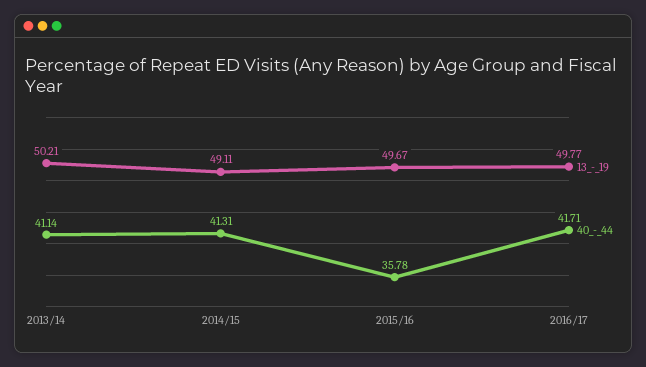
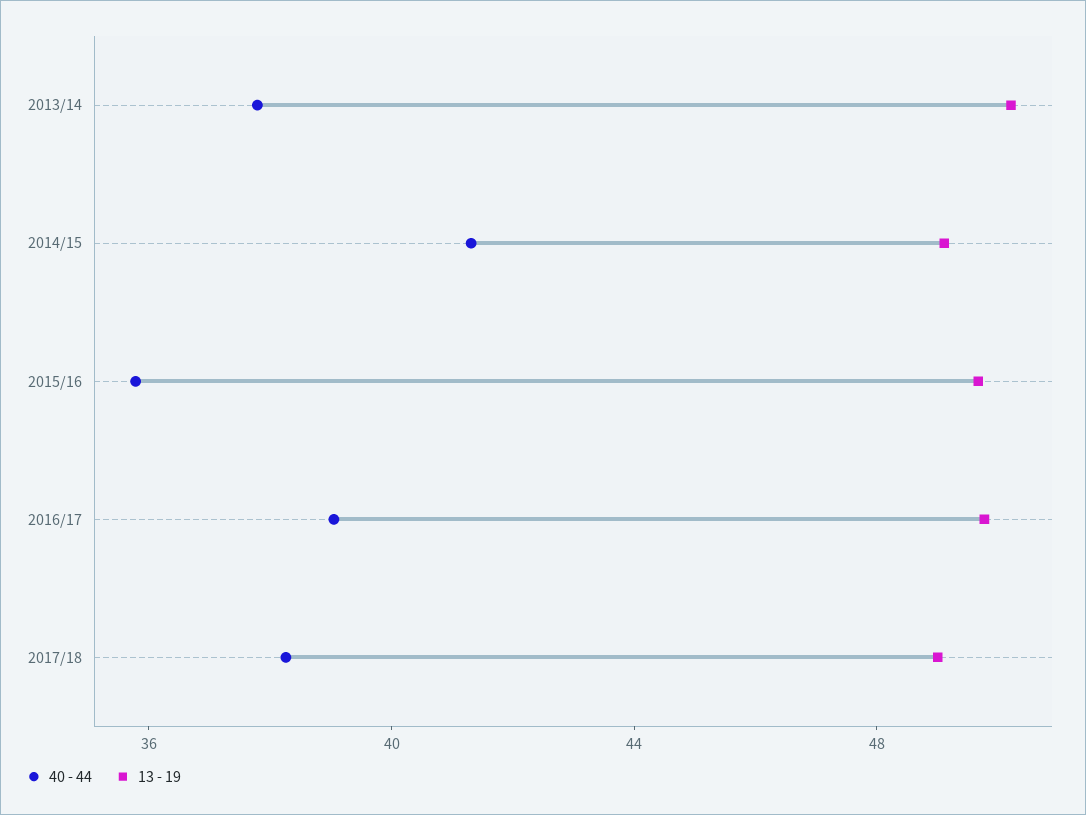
40_-_44, 2013/14: 41.14 -> 38
40_-_44, 2016/17: 41.71 -> 39
40_-_44, 2017/18: none -> 38
13_-_19, 2017/18: none -> 49

